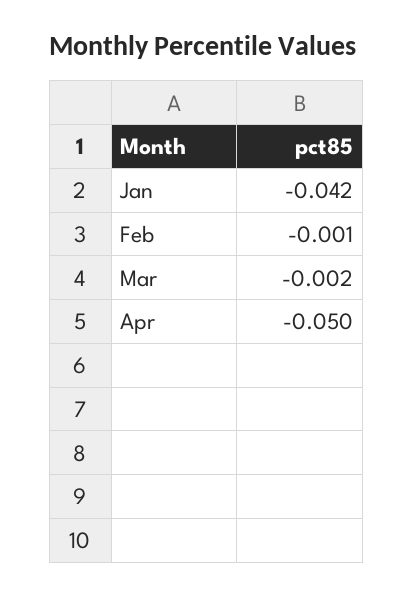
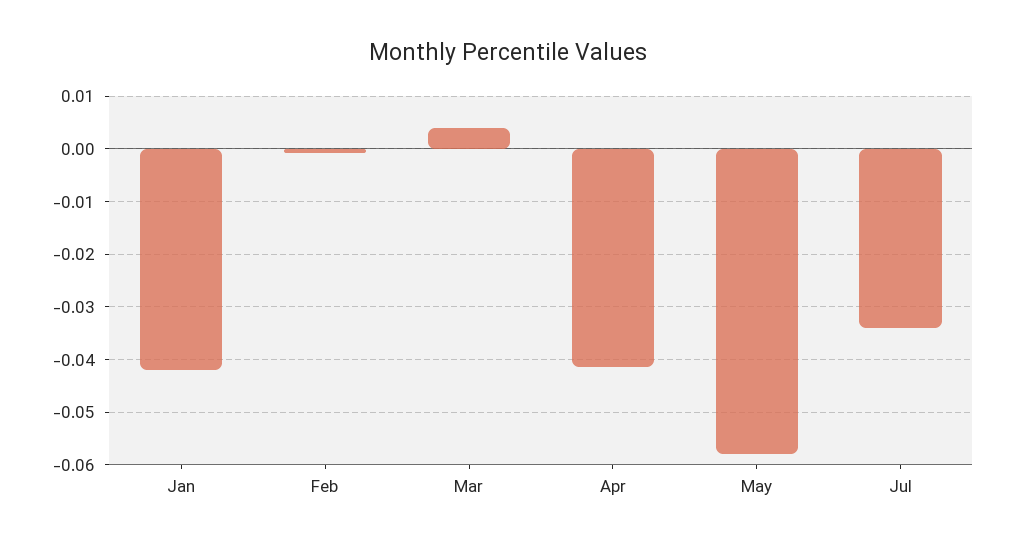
Mar: -0.002 -> 0.004
Apr: -0.05 -> -0.042
May: none -> -0.058
Jul: none -> -0.034

